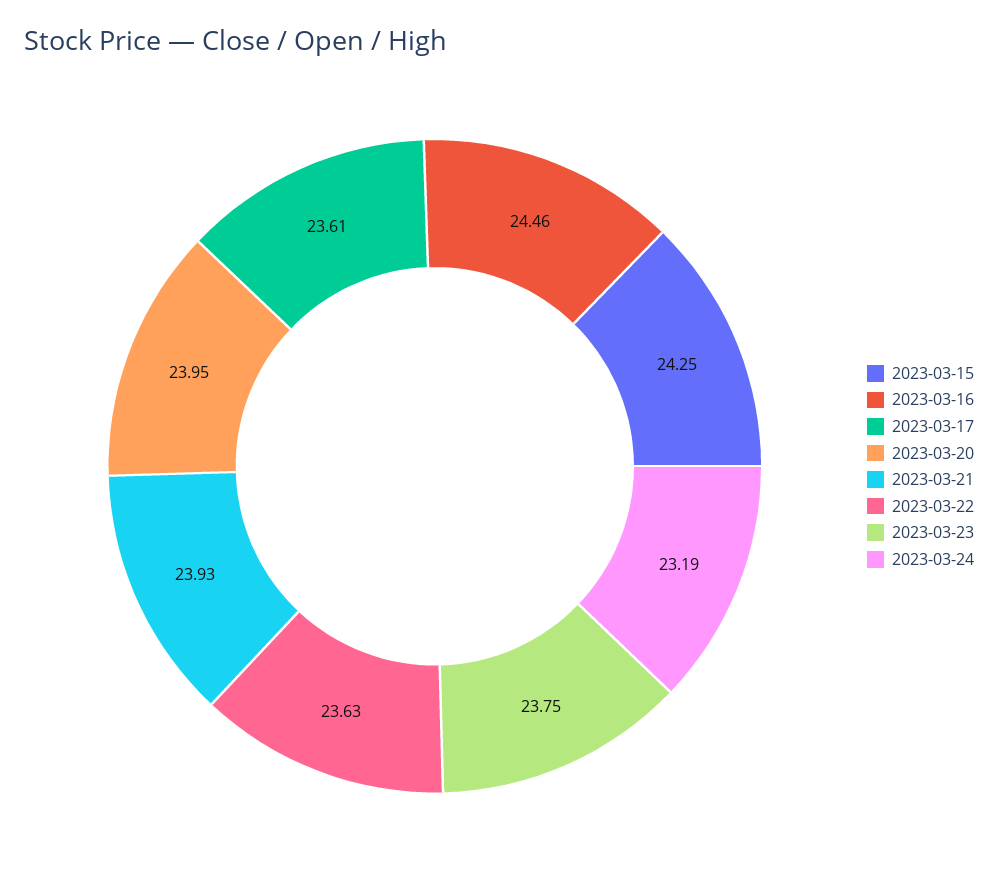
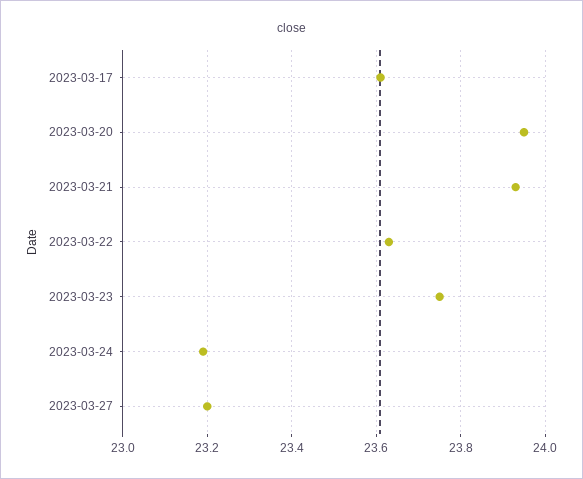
2023-03-15: 24.25 -> none
2023-03-16: 24.46 -> none
2023-03-27: none -> 23.2

